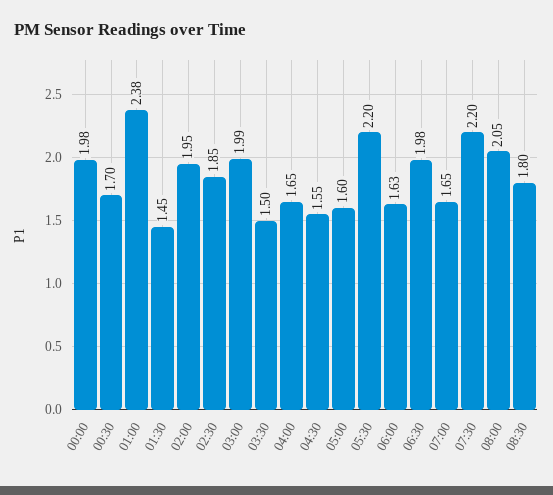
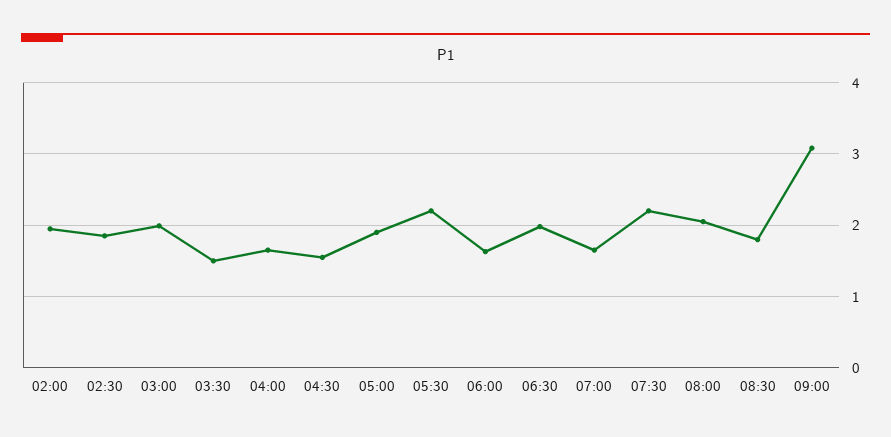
00:00: 1.98 -> none
00:30: 1.7 -> none
01:00: 2.38 -> none
01:30: 1.45 -> none
05:00: 1.6 -> 1.9
09:00: none -> 3.1

